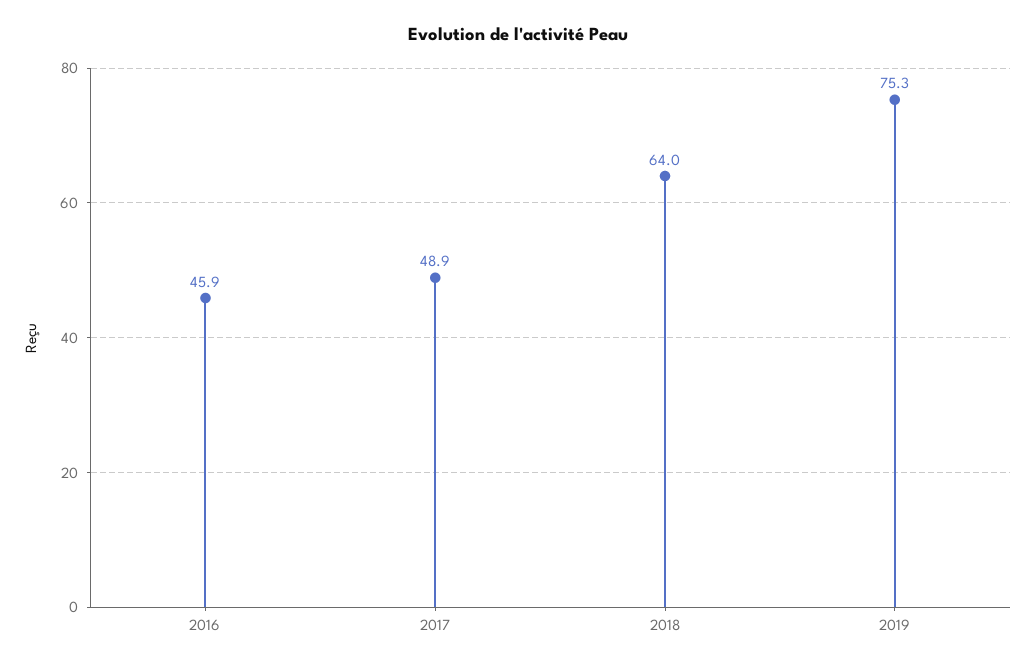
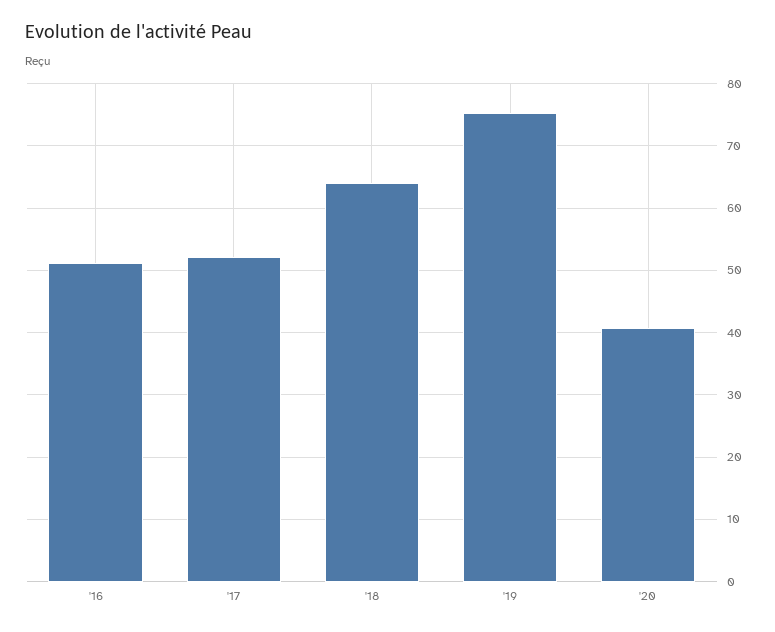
2016: 45.9 -> 51
2017: 48.9 -> 52
'20: none -> 41

